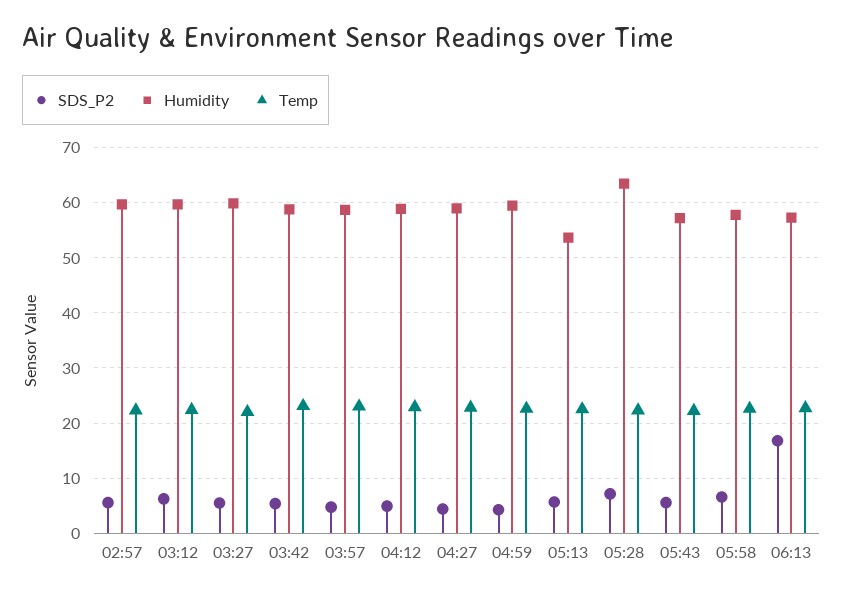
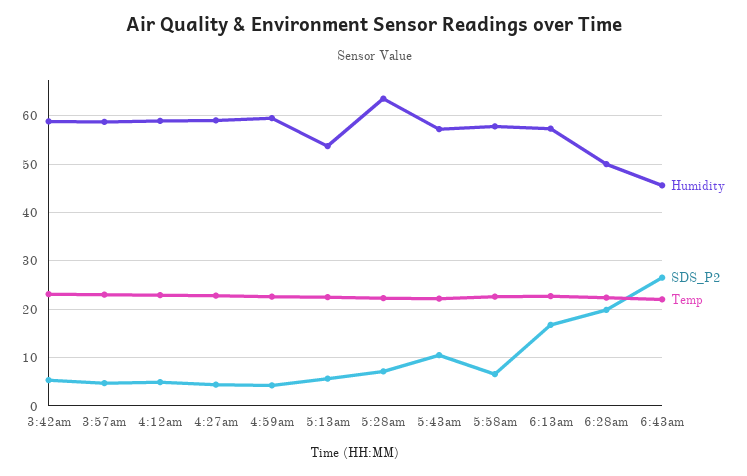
SDS_P2, 02:57: 6 -> none
Humidity, 02:57: 60 -> none
Temp, 02:57: 22 -> none
SDS_P2, 03:12: 6 -> none
Humidity, 03:12: 60 -> none
Temp, 03:12: 22 -> none
SDS_P2, 03:27: 6 -> none
Humidity, 03:27: 60 -> none
Temp, 03:27: 22 -> none
SDS_P2, 05:43: 6 -> 10
Humidity, 6:28am: none -> 50
SDS_P2, 6:28am: none -> 20
Temp, 6:28am: none -> 22
Humidity, 6:43am: none -> 46
SDS_P2, 6:43am: none -> 26
Temp, 6:43am: none -> 22

